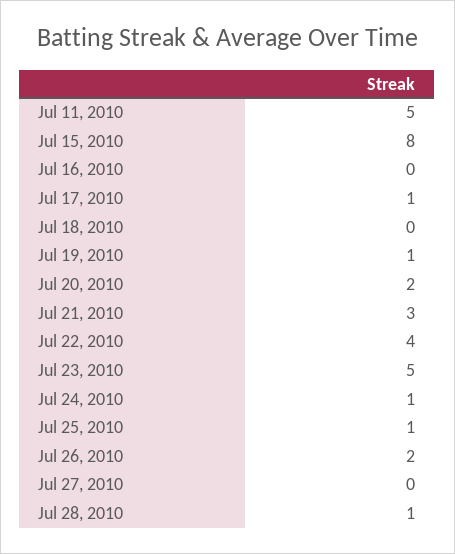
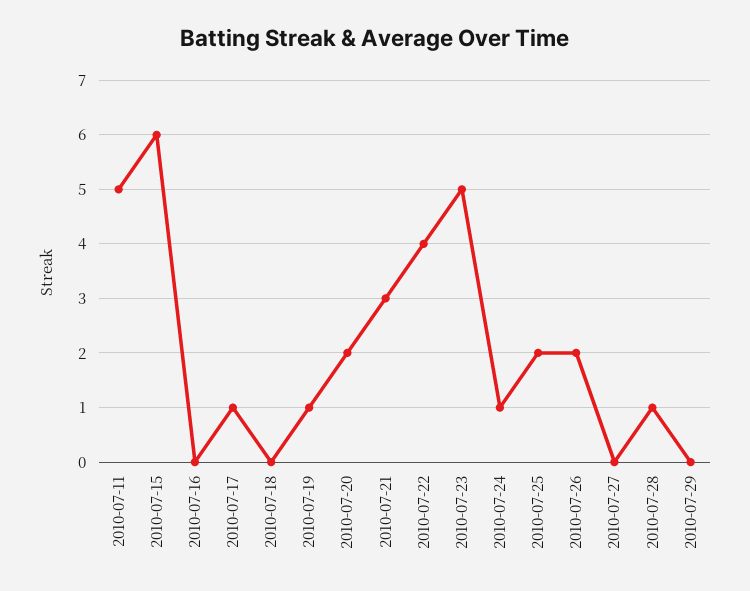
Jul 15, 2010: 8 -> 6
Jul 25, 2010: 1 -> 2
2010-07-29: none -> 0

